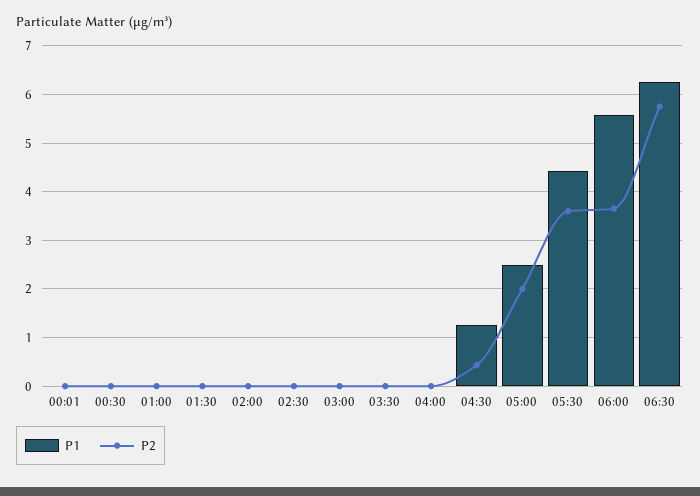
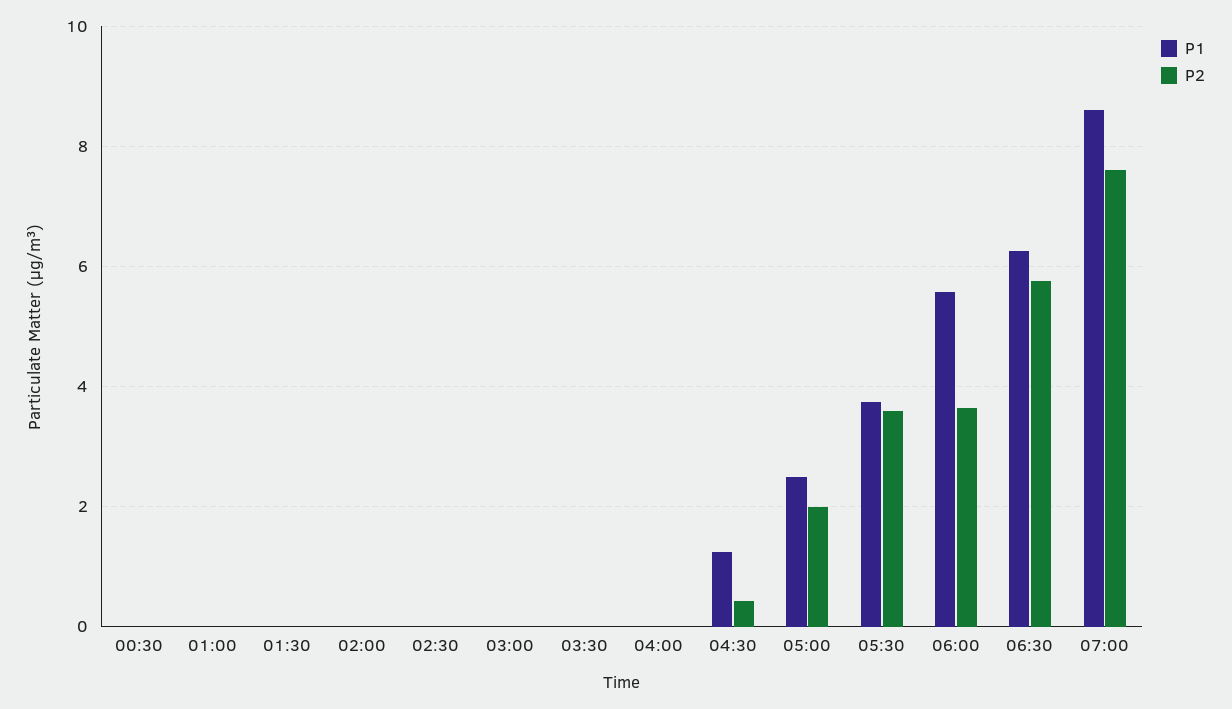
P1, 00:01: 0 -> none
P2, 00:01: 0 -> none
P1, 05:30: 4.4 -> 3.8
P1, 07:00: none -> 8.6
P2, 07:00: none -> 7.6

